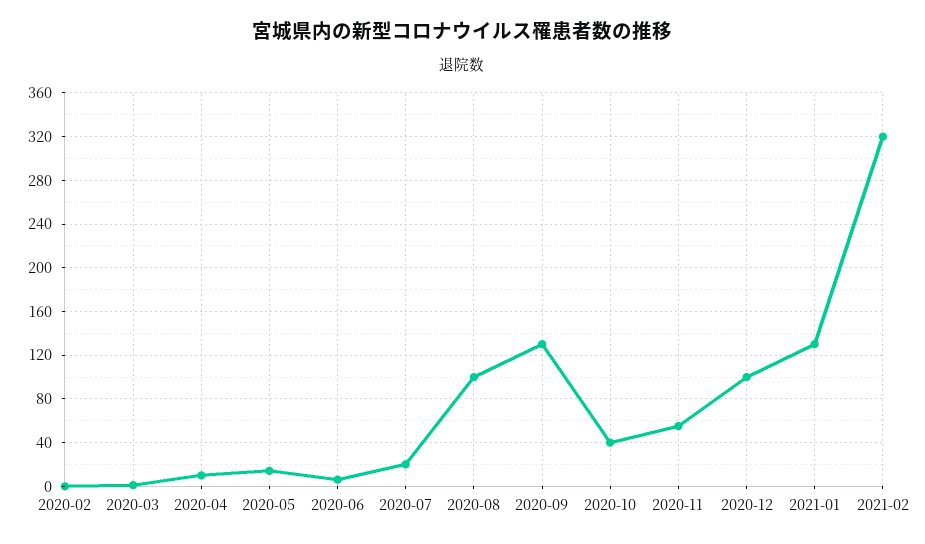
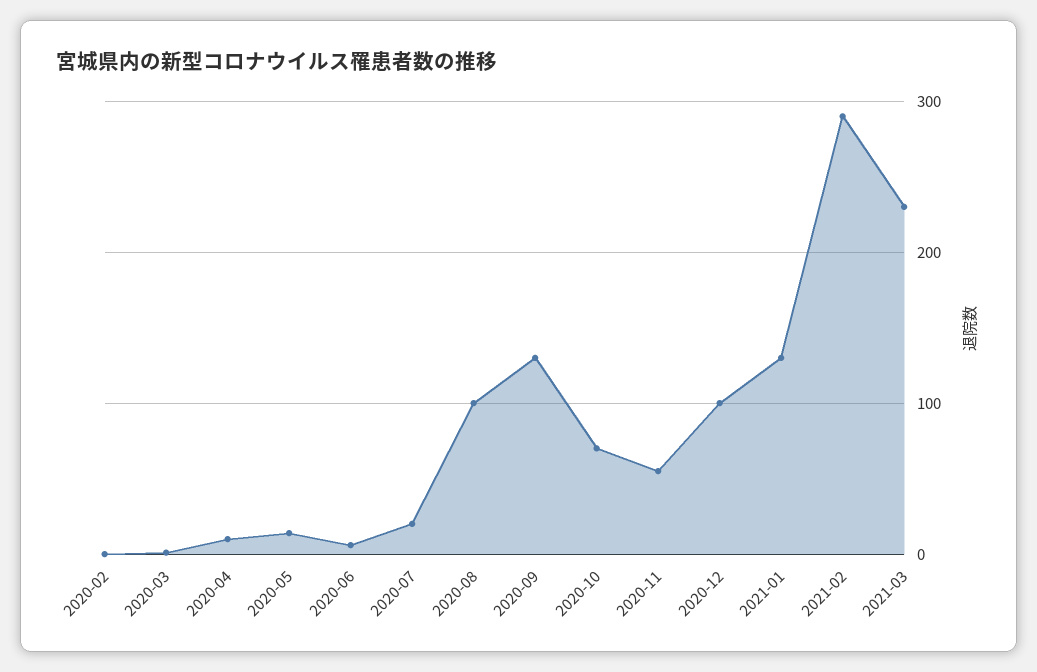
2020-10: 40 -> 70
2021-02: 320 -> 290
2021-03: none -> 230

